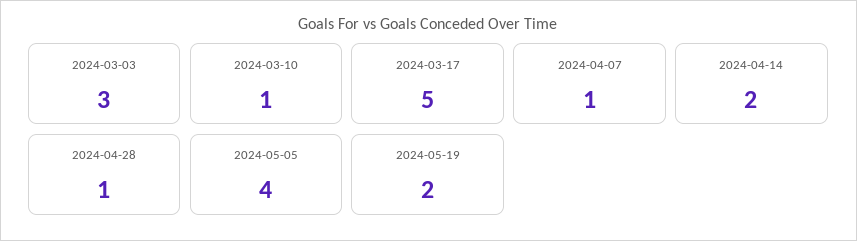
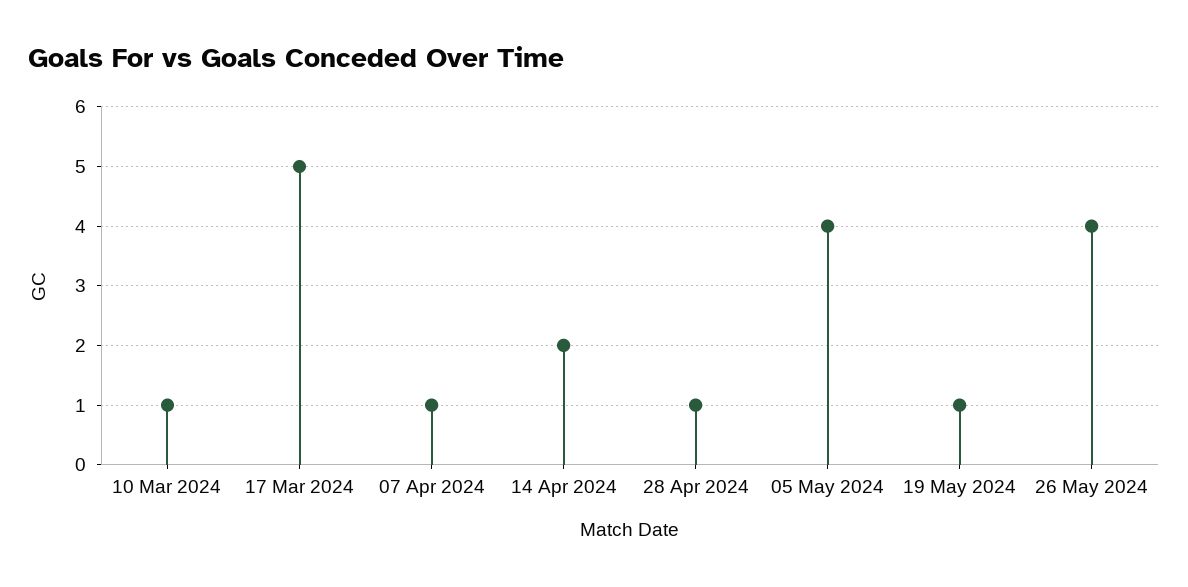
2024-03-03: 3 -> none
2024-05-19: 2 -> 1
26 May 2024: none -> 4

